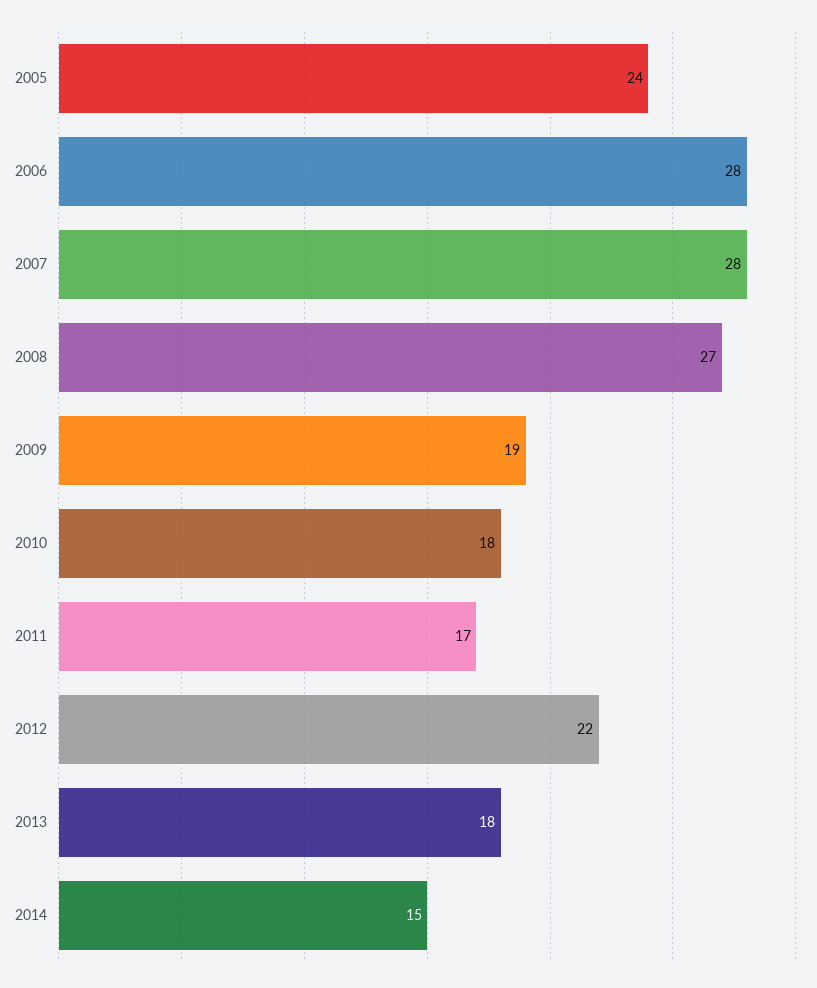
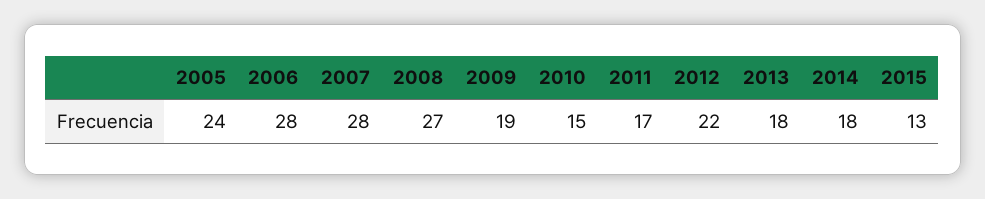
2010: 18 -> 15
2014: 15 -> 18
2015: none -> 13

